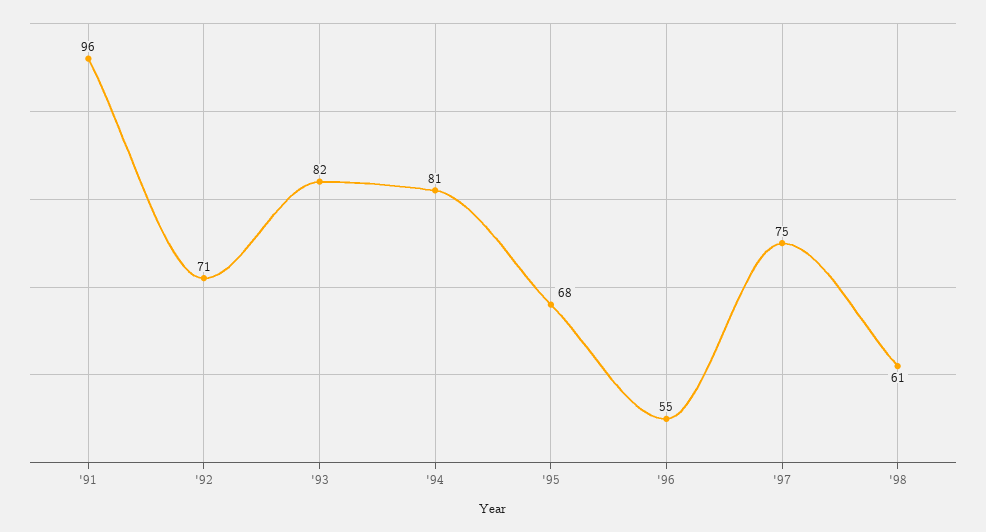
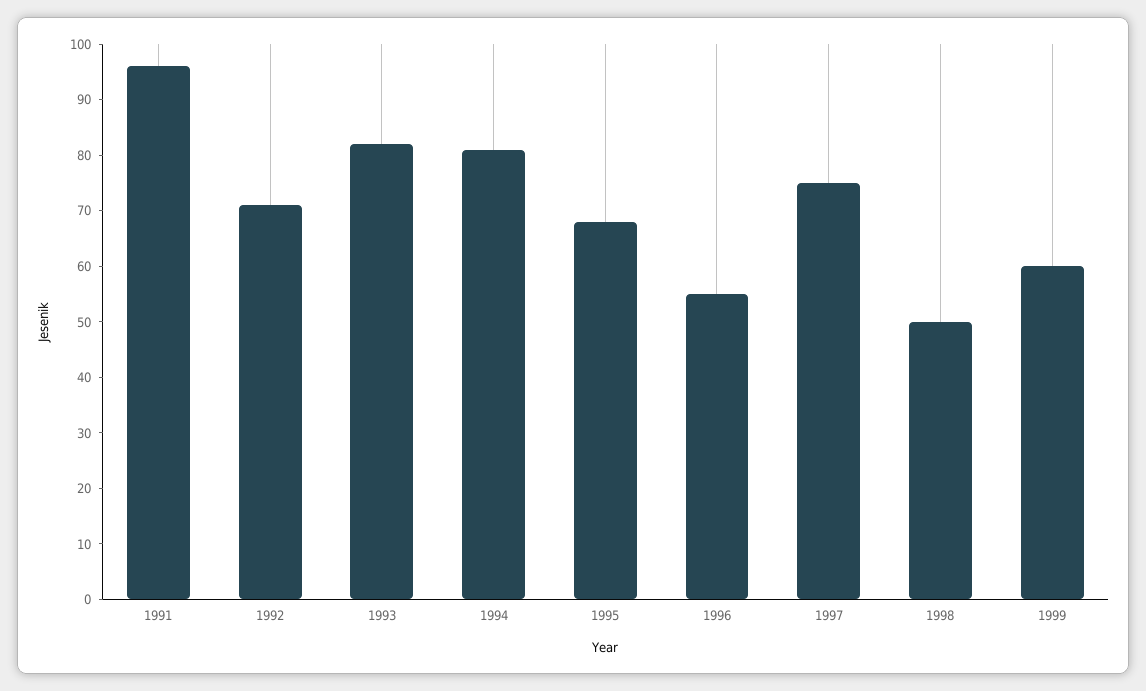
'98: 61 -> 50
1999: none -> 60

